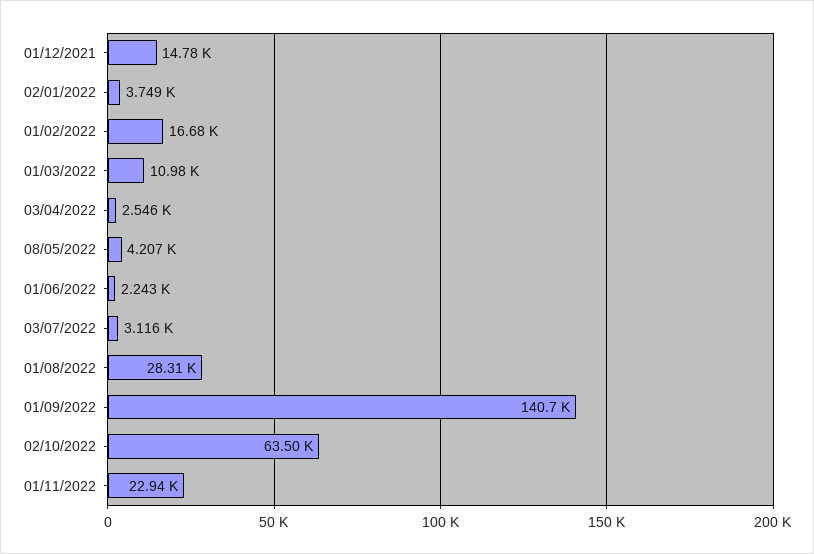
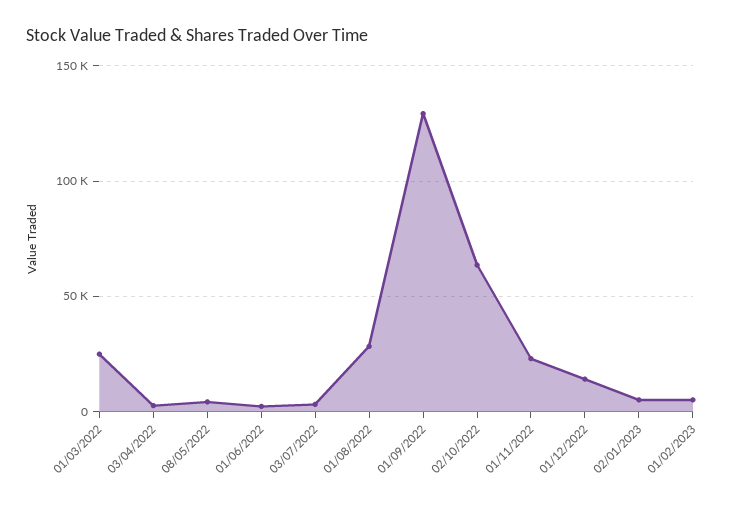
01/12/2021: 14780 -> none
02/01/2022: 3749 -> none
01/02/2022: 16680 -> none
01/03/2022: 10980 -> 25000
01/09/2022: 140700 -> 130000
01/12/2022: none -> 15000
02/01/2023: none -> 5000
01/02/2023: none -> 5000

